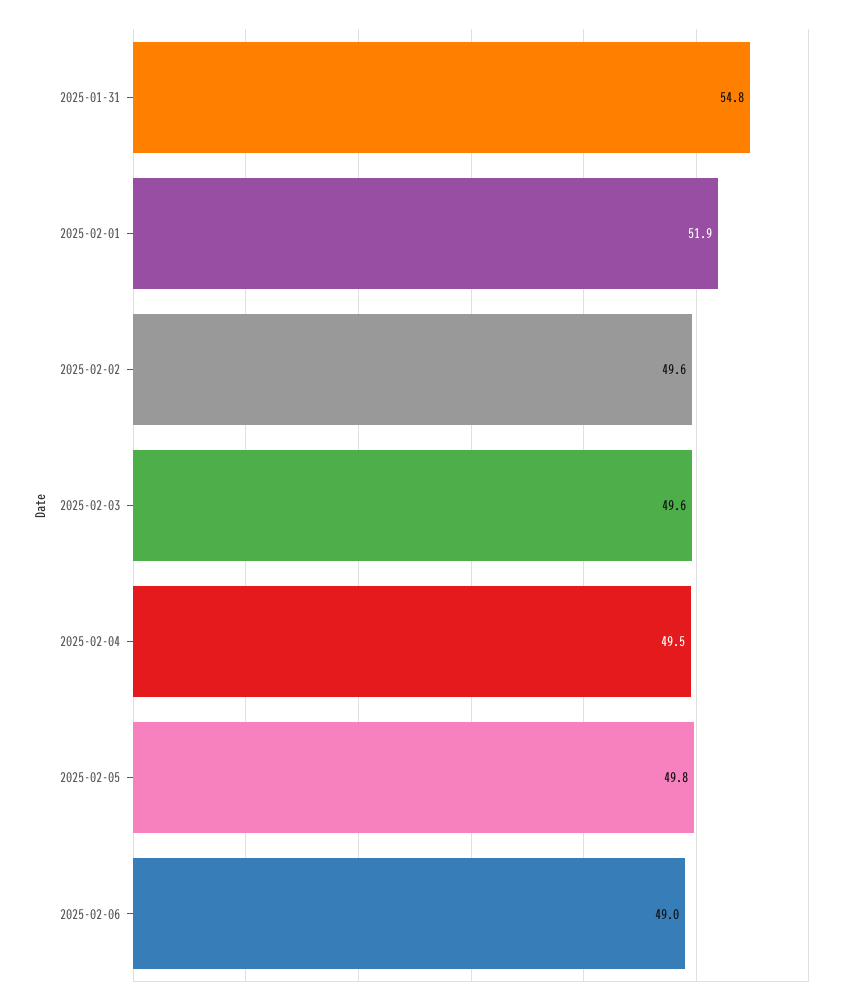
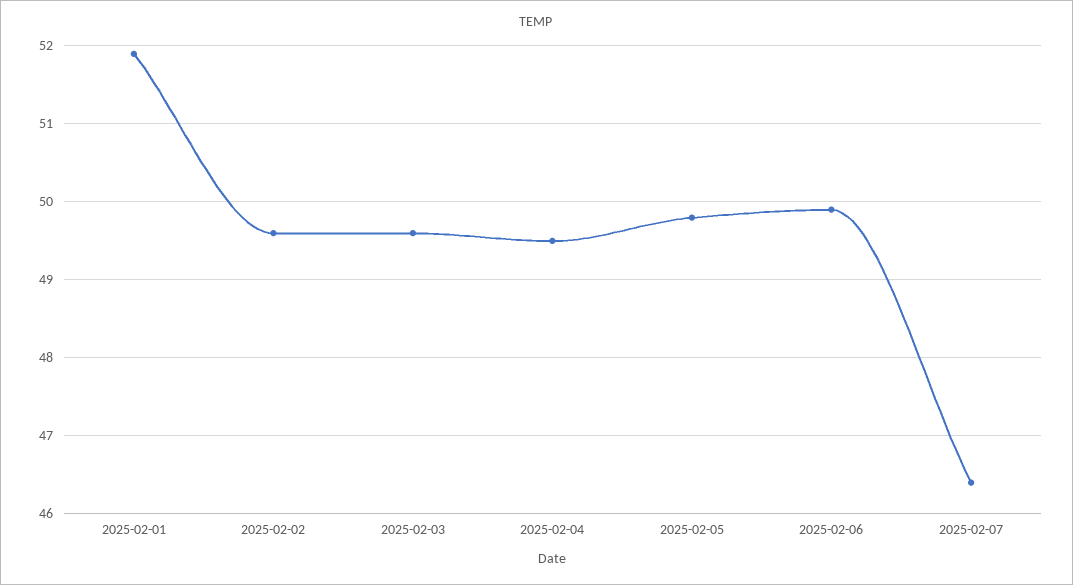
2025-01-31: 54.8 -> none
2025-02-06: 49 -> 49.9
2025-02-07: none -> 46.4

